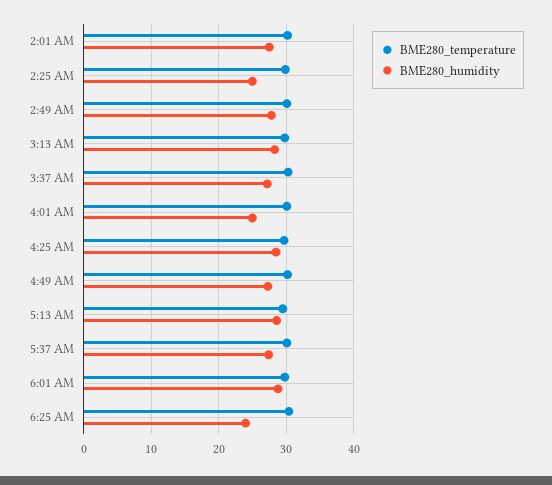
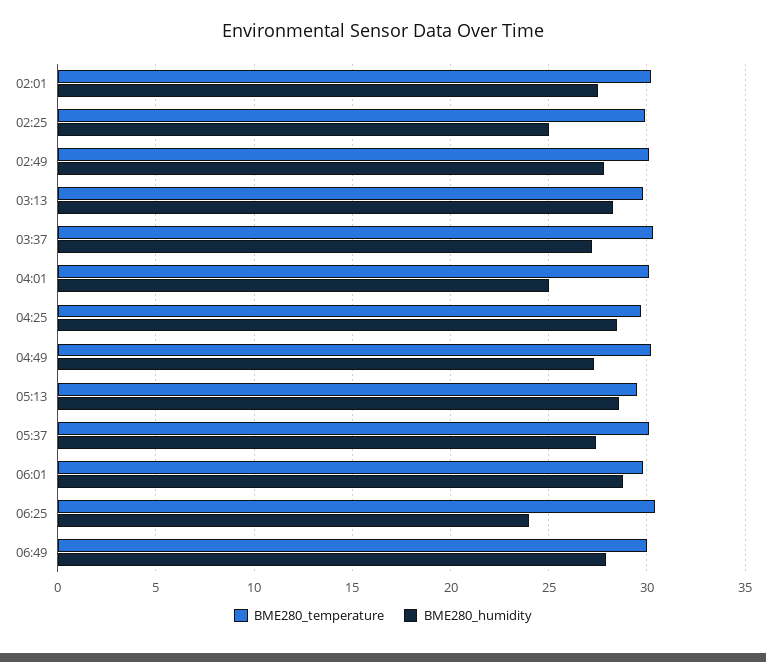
BME280_temperature, 06:49: none -> 30
BME280_humidity, 06:49: none -> 28

